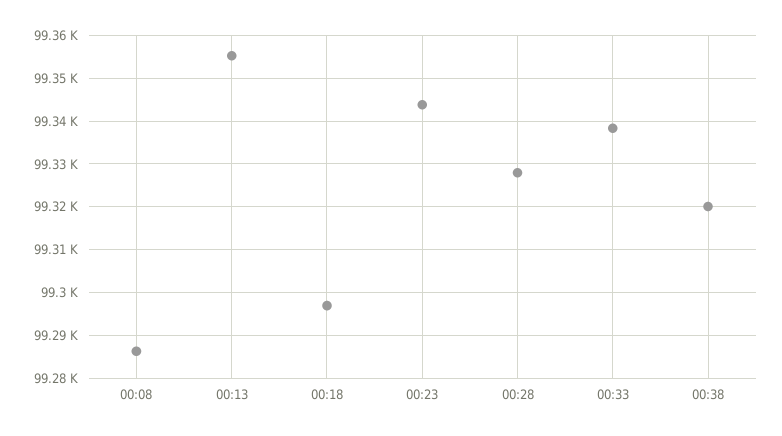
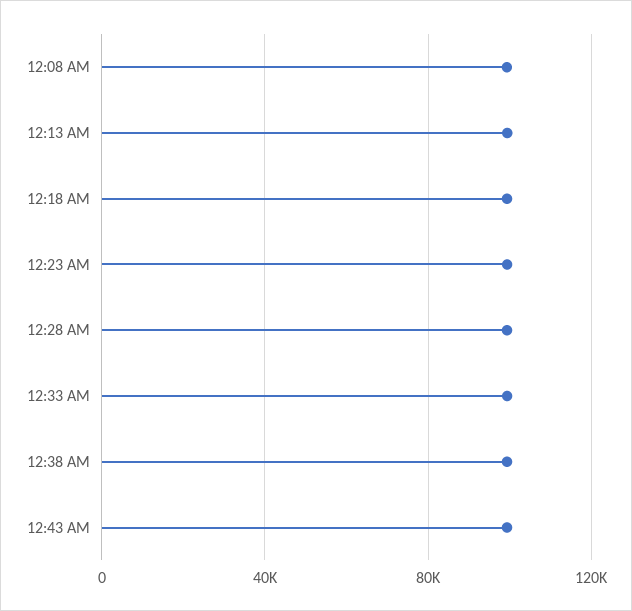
12:43 AM: none -> 100000

